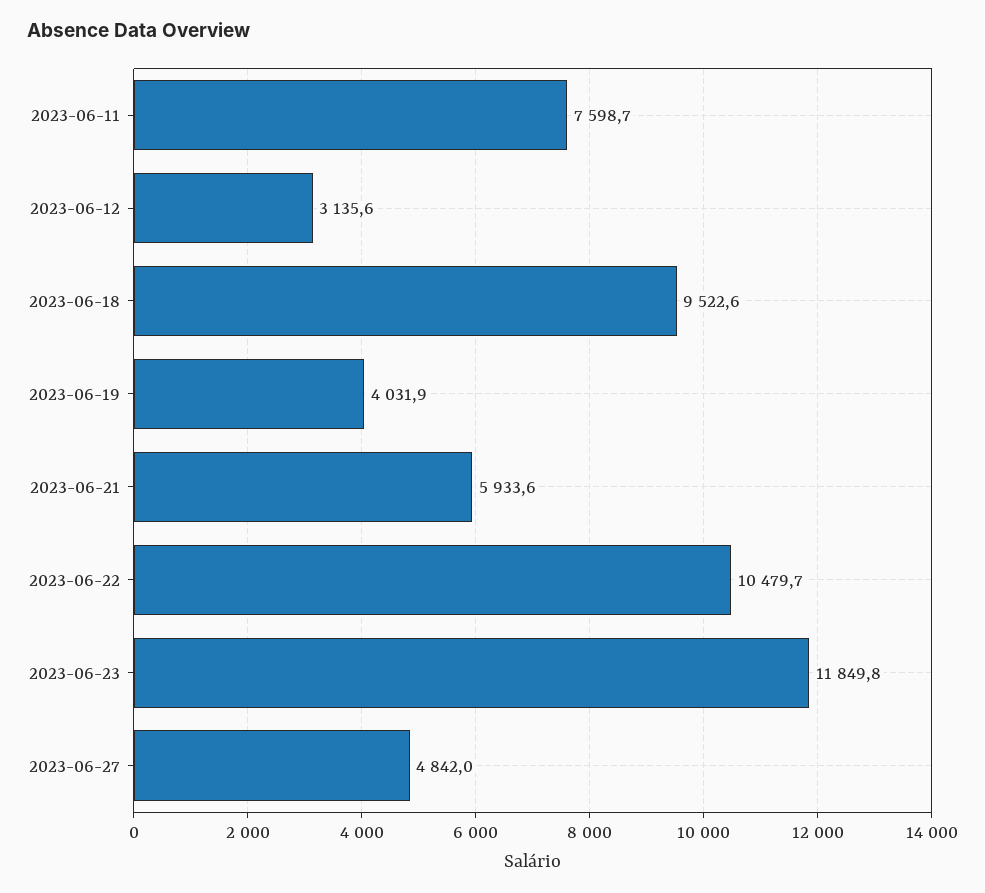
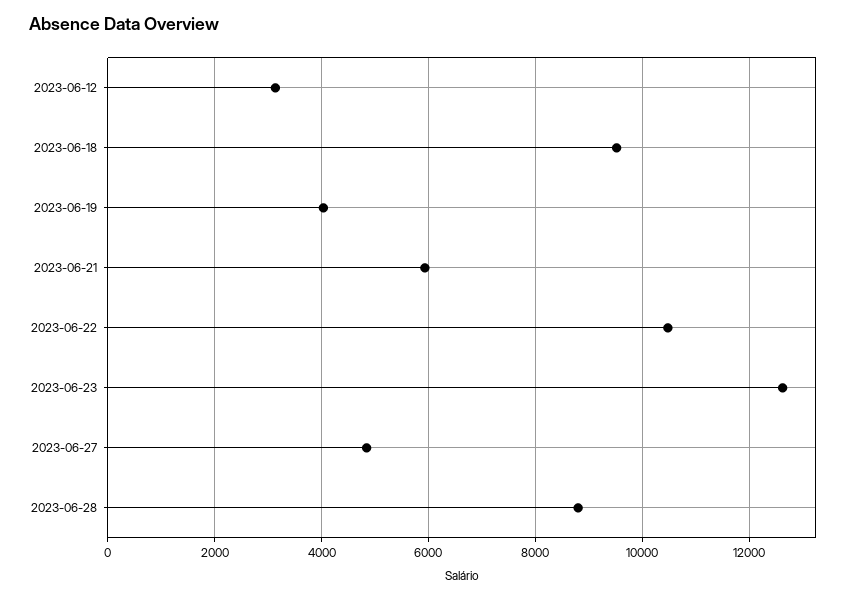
2023-06-11: 7598.7 -> none
2023-06-23: 11849.8 -> 12600
2023-06-28: none -> 8800

